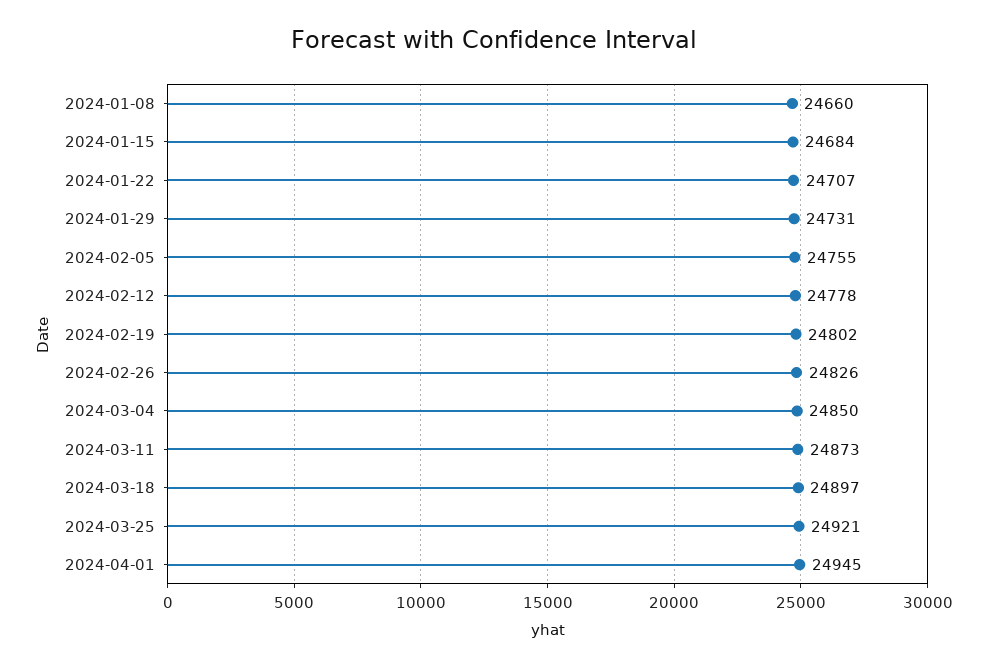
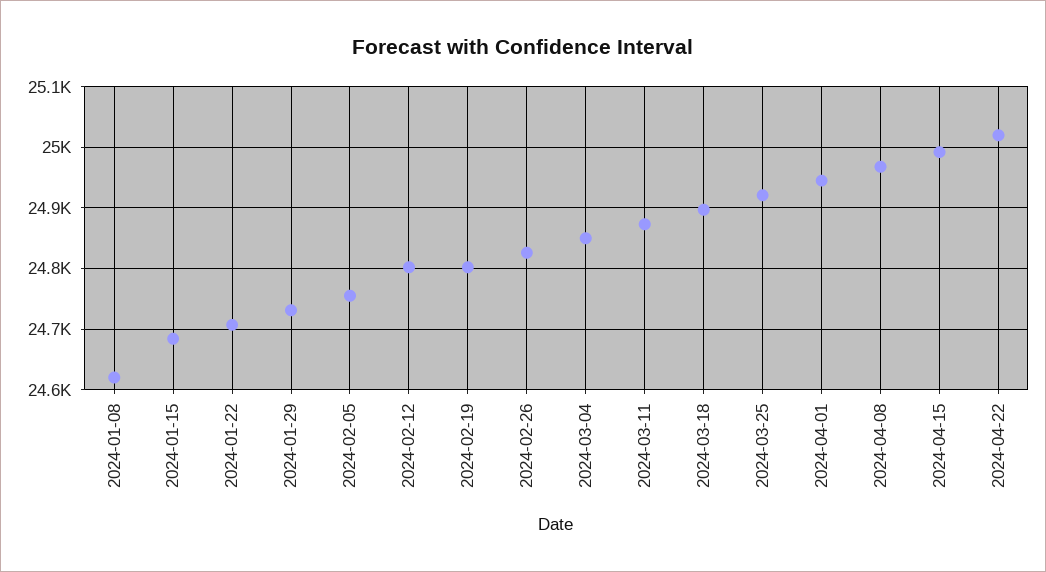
2024-01-08: 24660 -> 24620
2024-02-12: 24778 -> 24800
2024-04-08: none -> 24970
2024-04-15: none -> 24990
2024-04-22: none -> 25020

